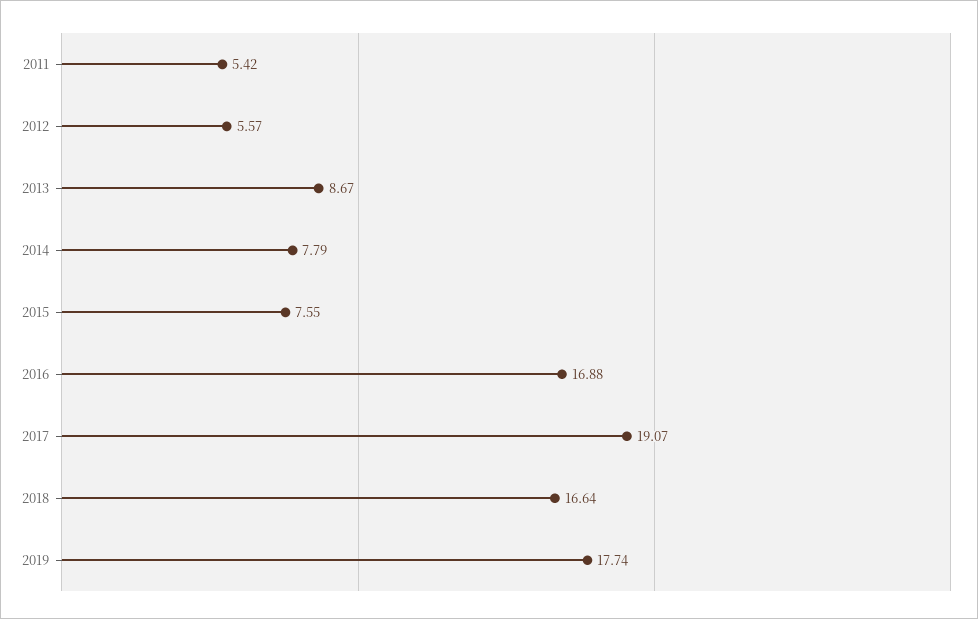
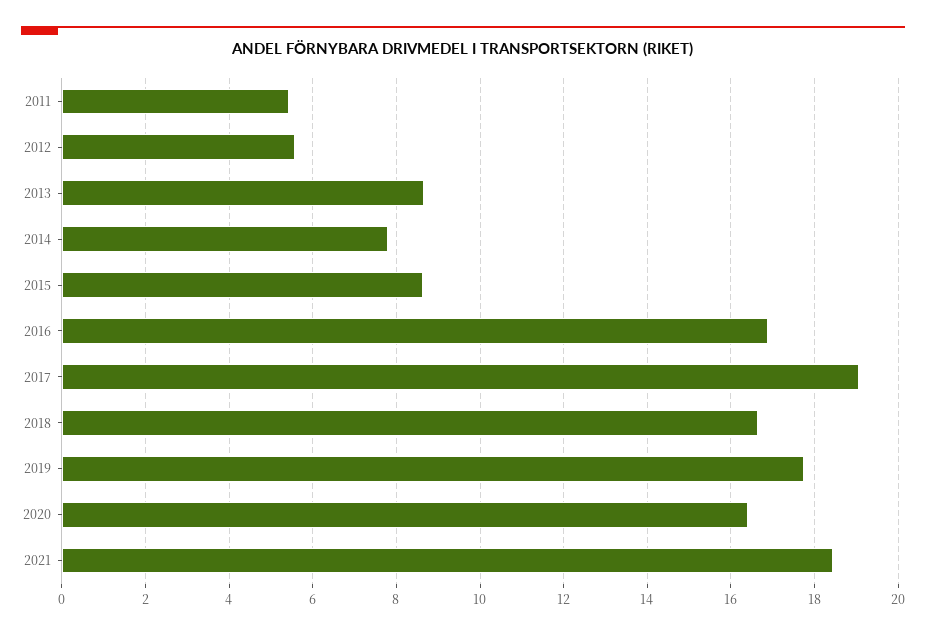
2015: 7.55 -> 8.6
2020: none -> 16.4
2021: none -> 18.4

